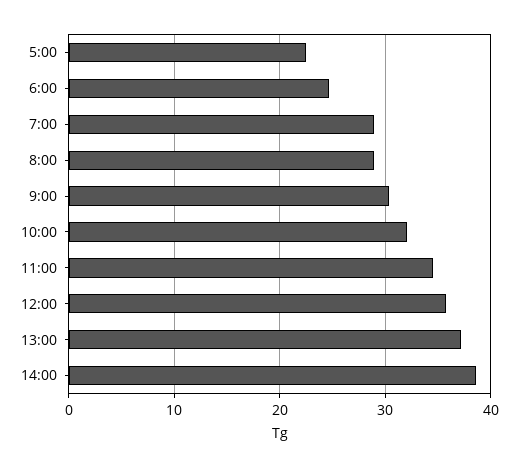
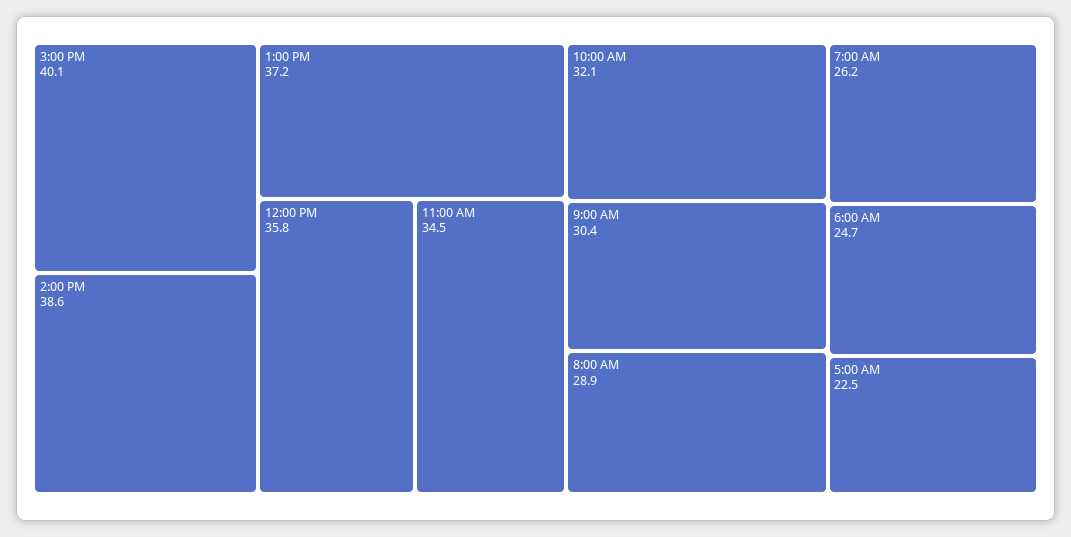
7:00: 29 -> 26.2
3:00 PM: none -> 40.1

